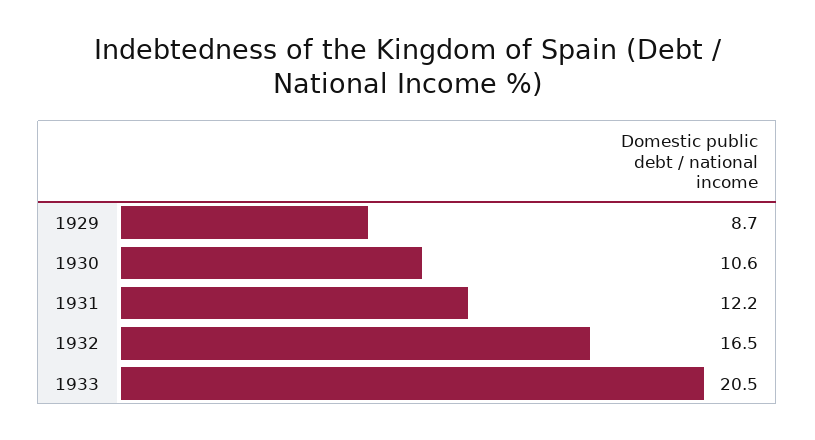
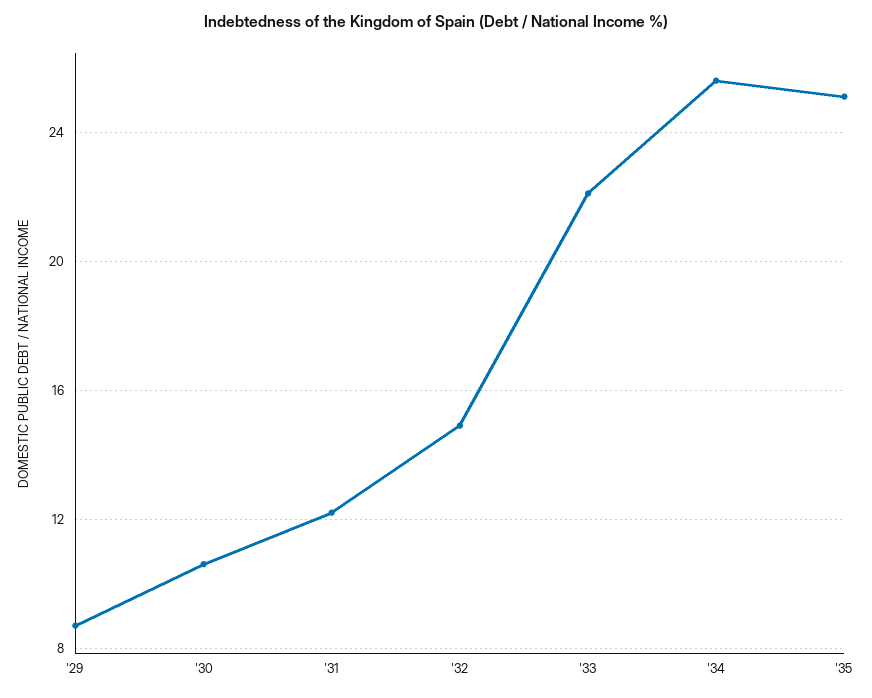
1932: 16.5 -> 15
1933: 20.5 -> 22
'34: none -> 25.5
'35: none -> 25

